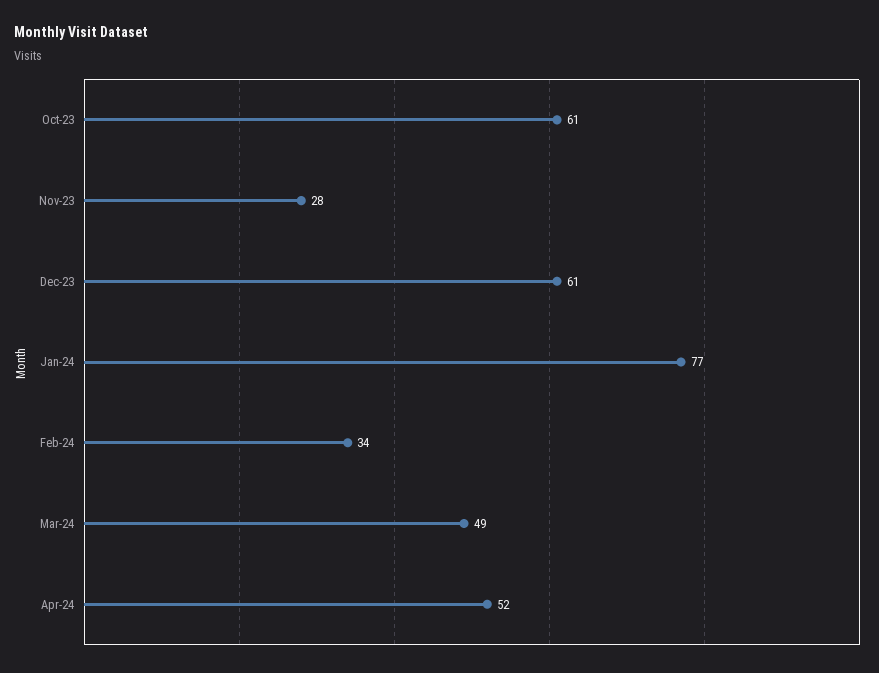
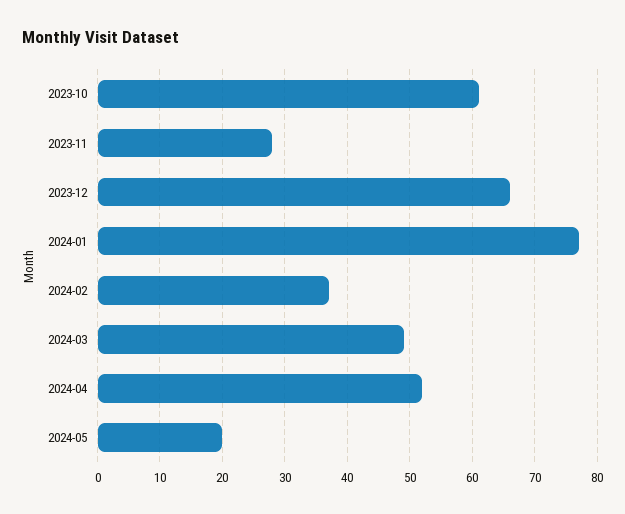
Dec-23: 61 -> 66
Feb-24: 34 -> 37
2024-05: none -> 20

